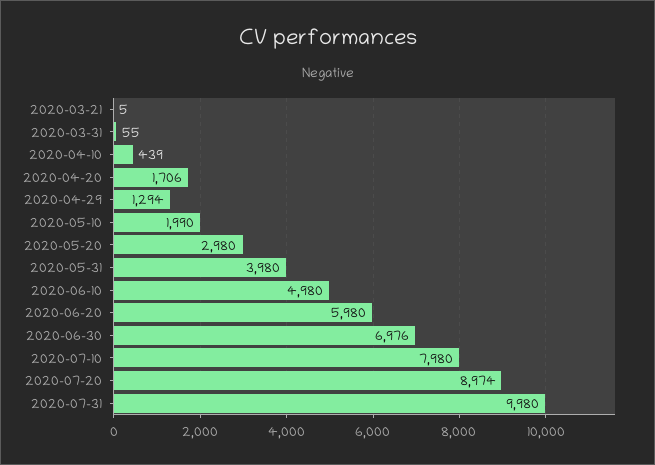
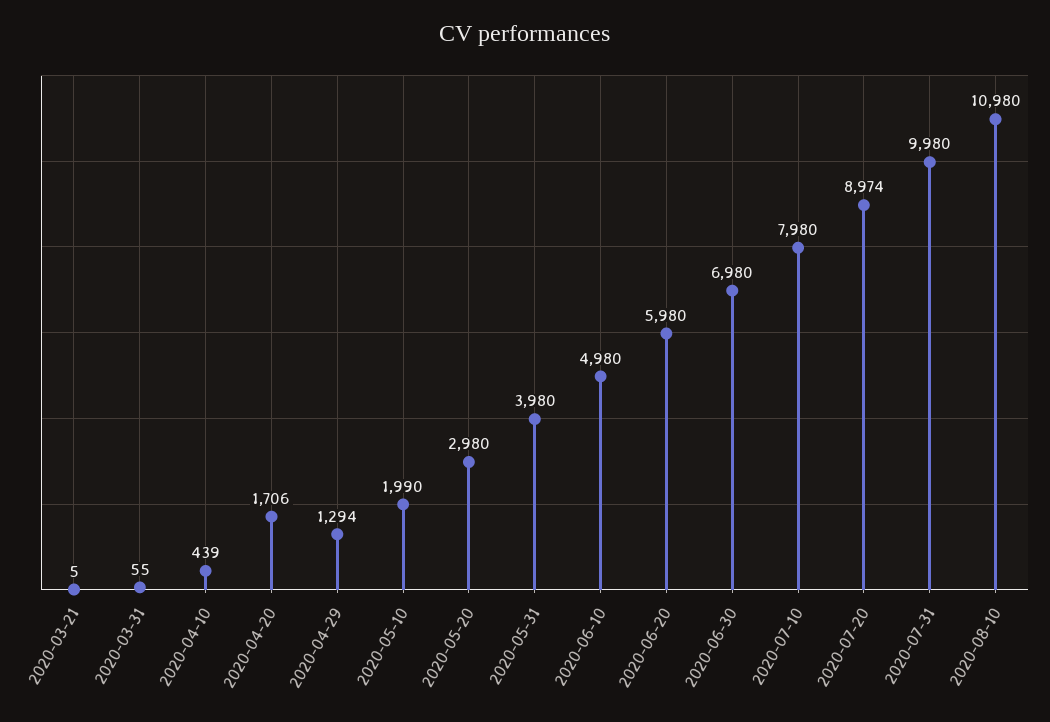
2020-06-30: 6976 -> 6980
2020-08-10: none -> 10980

